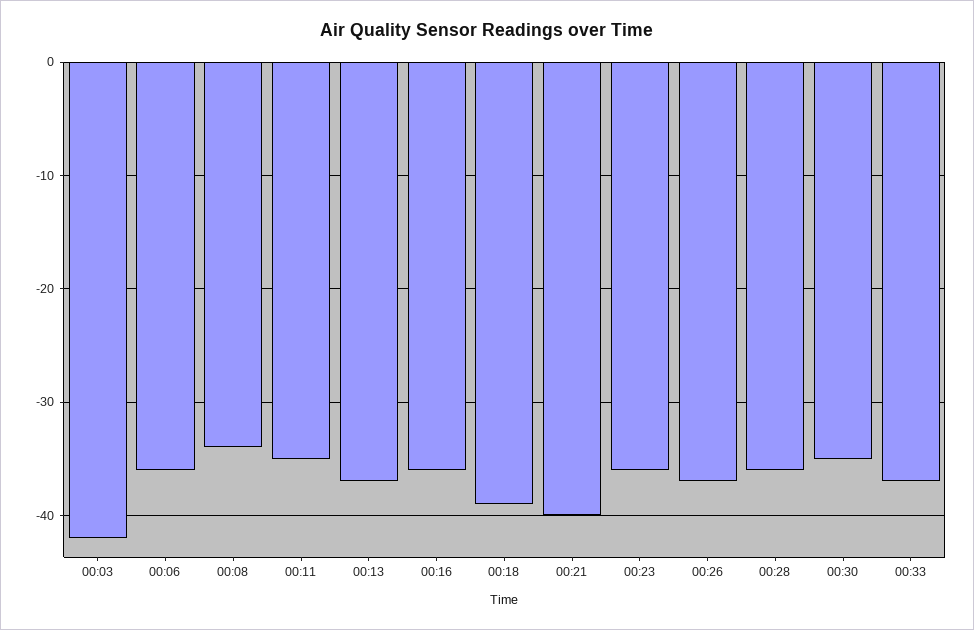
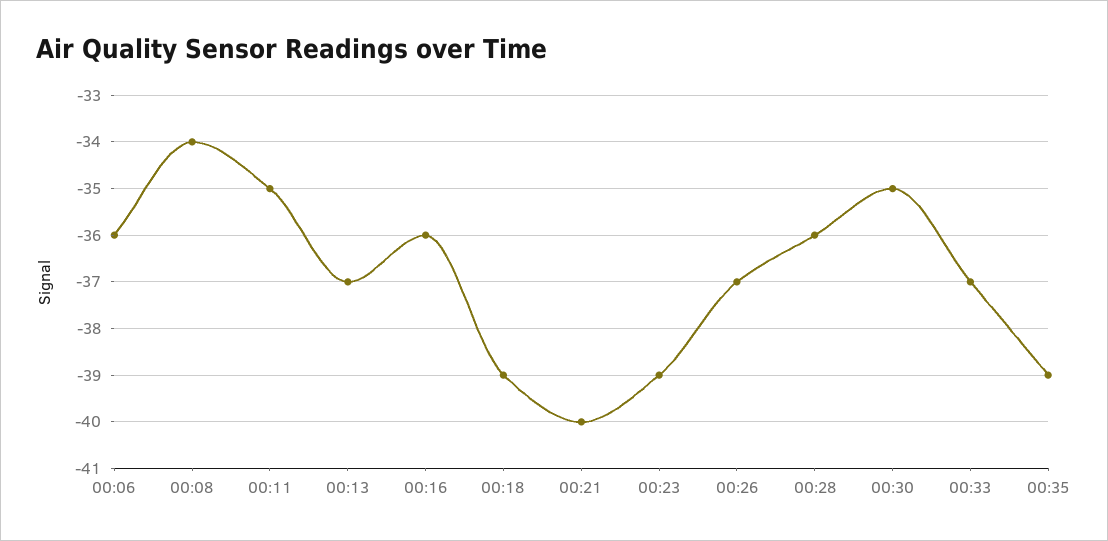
00:03: -42 -> none
00:23: -36 -> -39
00:35: none -> -39

